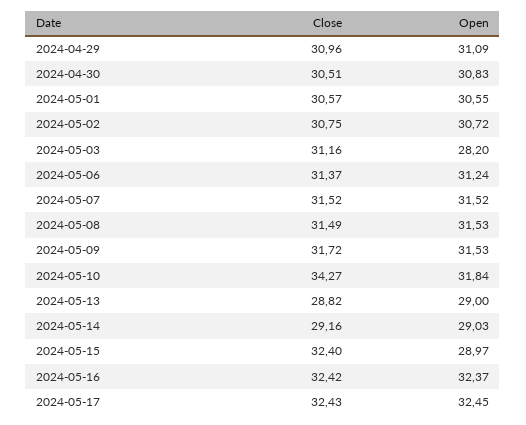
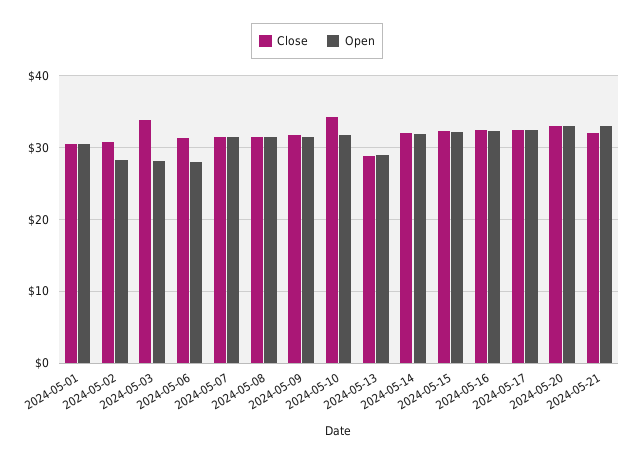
Close, 2024-04-29: 30.96 -> none
Open, 2024-04-29: 31.09 -> none
Close, 2024-04-30: 30.51 -> none
Open, 2024-04-30: 30.83 -> none
Open, 2024-05-02: 30.72 -> 28
Close, 2024-05-03: 31.16 -> 34
Open, 2024-05-06: 31.24 -> 28
Close, 2024-05-14: 29.16 -> 32
Open, 2024-05-14: 29.03 -> 32
Open, 2024-05-15: 28.97 -> 32
Close, 2024-05-20: none -> 33
Open, 2024-05-20: none -> 33
Close, 2024-05-21: none -> 32
Open, 2024-05-21: none -> 33

